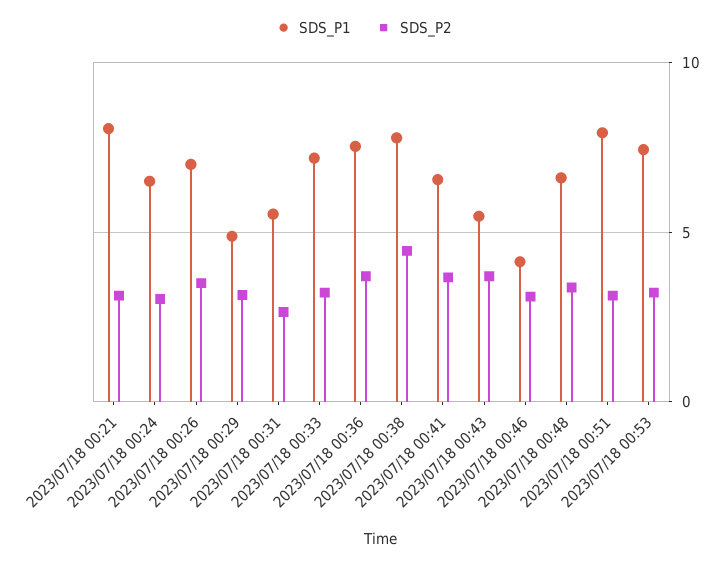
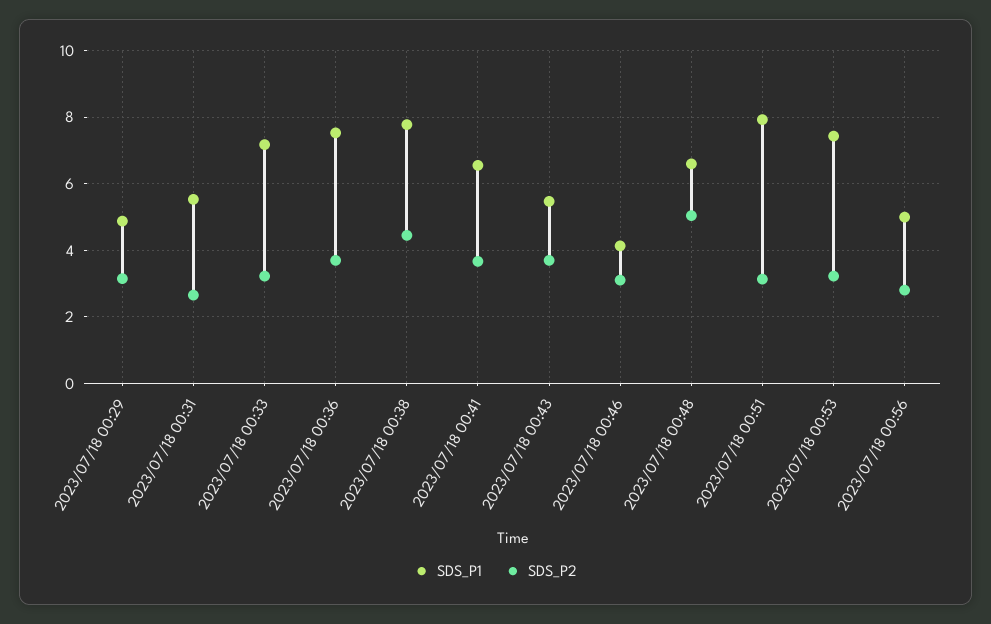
SDS_P1, 2023/07/18 00:21: 8 -> none
SDS_P2, 2023/07/18 00:21: 3 -> none
SDS_P1, 2023/07/18 00:24: 6.5 -> none
SDS_P2, 2023/07/18 00:24: 3 -> none
SDS_P1, 2023/07/18 00:26: 7 -> none
SDS_P2, 2023/07/18 00:26: 3.5 -> none
SDS_P2, 2023/07/18 00:48: 3.5 -> 5
SDS_P1, 2023/07/18 00:56: none -> 5
SDS_P2, 2023/07/18 00:56: none -> 2.8

